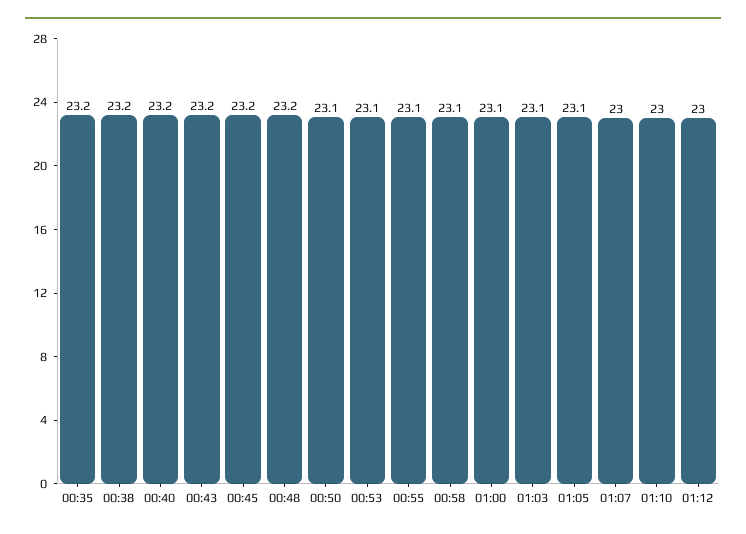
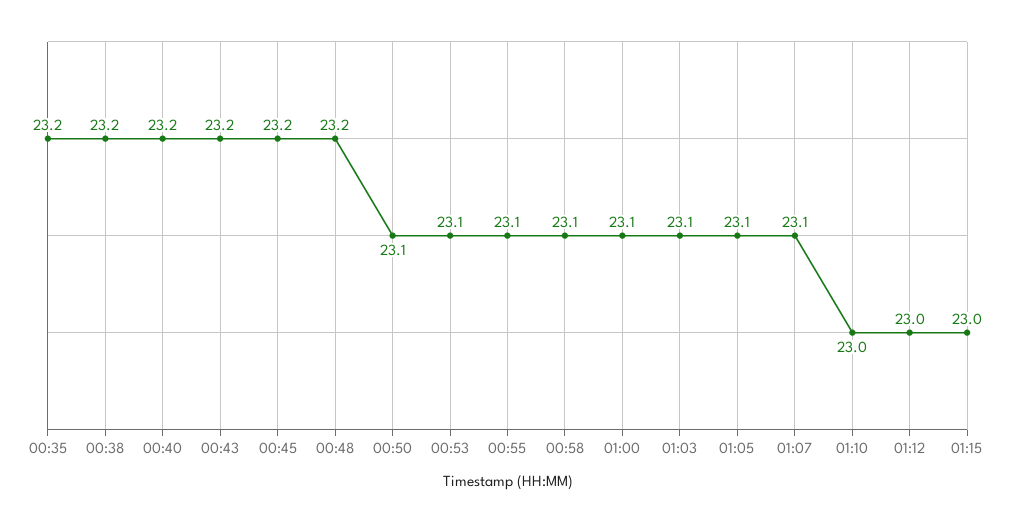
01:07: 23 -> 23.1
01:15: none -> 23

